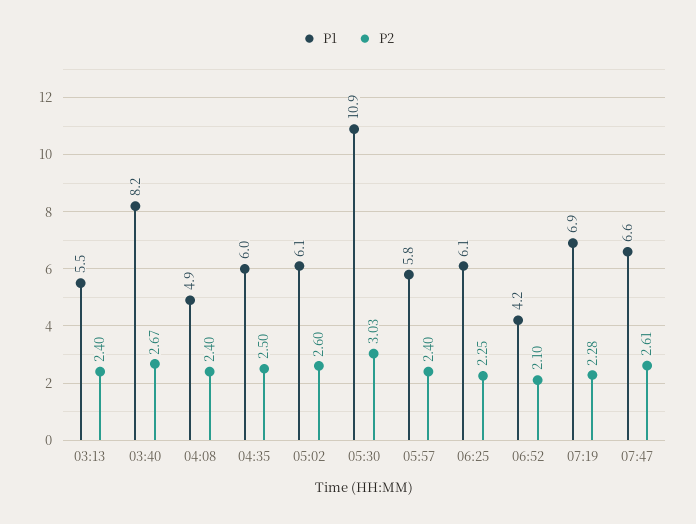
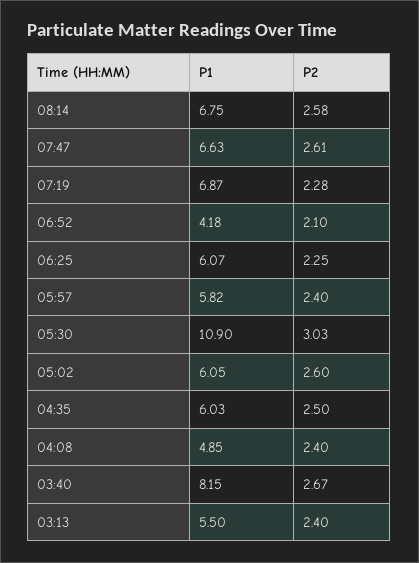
P1, 08:14: none -> 6.75
P2, 08:14: none -> 2.58

